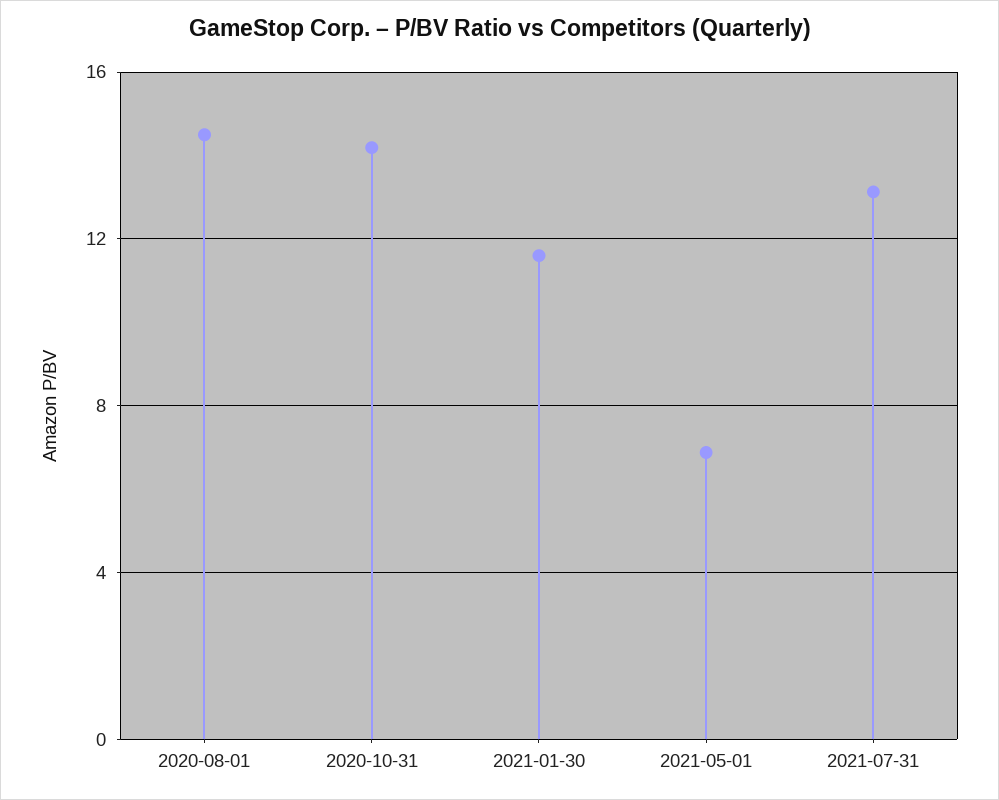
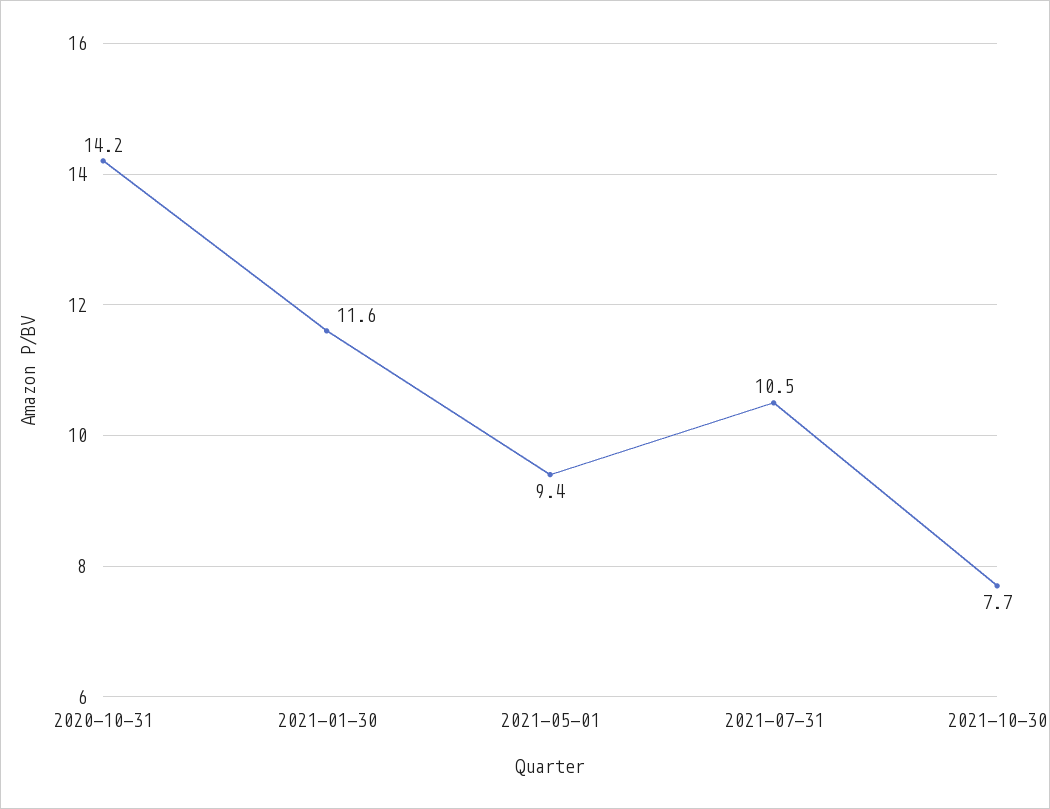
2020-08-01: 14.5 -> none
2021-05-01: 7 -> 9.4
2021-07-31: 13 -> 10.5
2021-10-30: none -> 7.7

